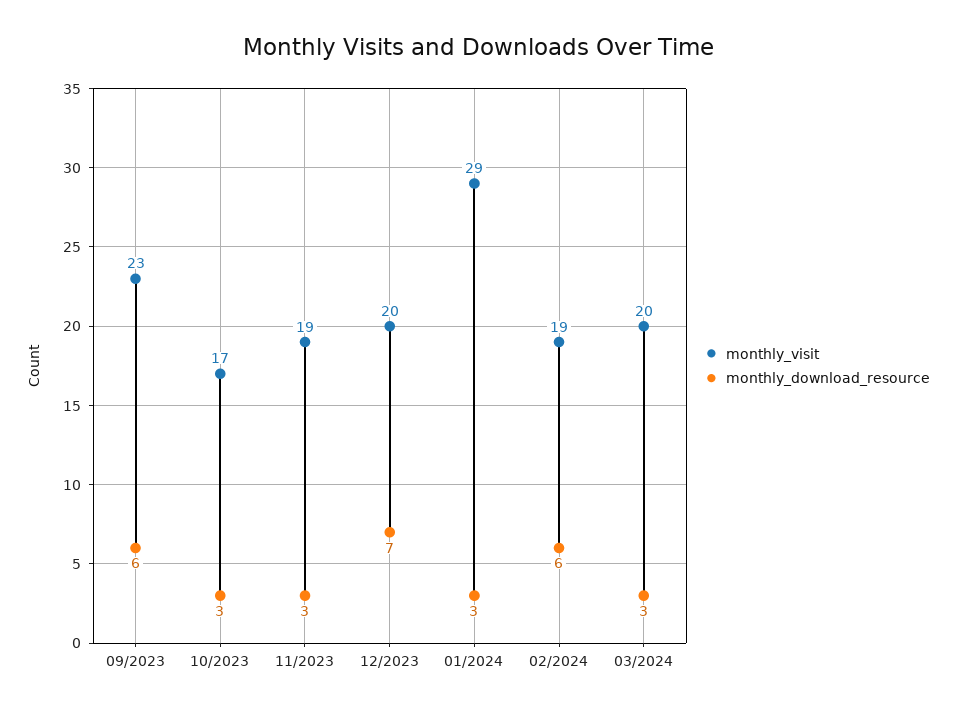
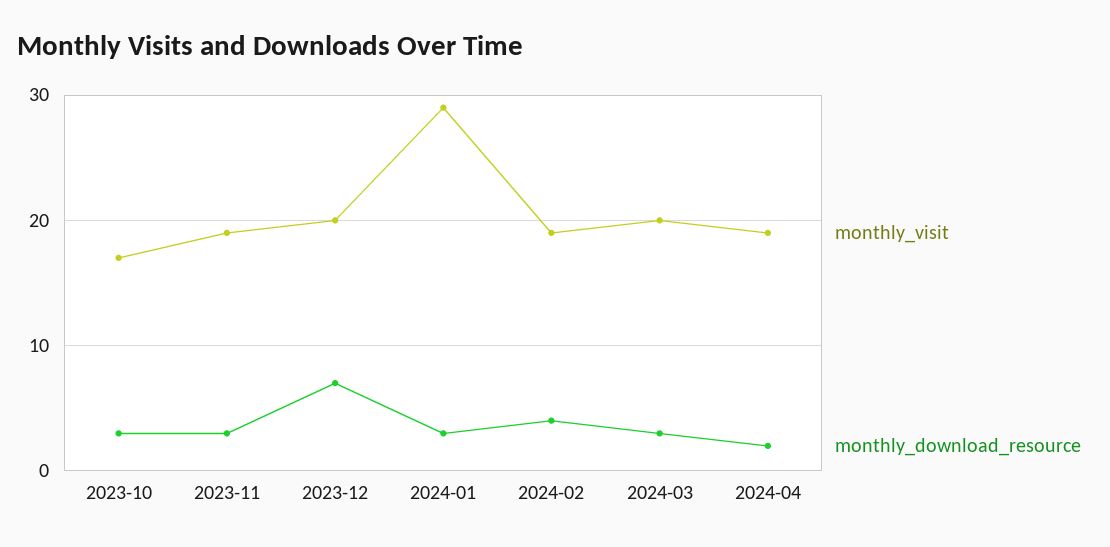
monthly_visit, 09/2023: 23 -> none
monthly_download_resource, 09/2023: 6 -> none
monthly_download_resource, 02/2024: 6 -> 4
monthly_visit, 2024-04: none -> 19
monthly_download_resource, 2024-04: none -> 2

